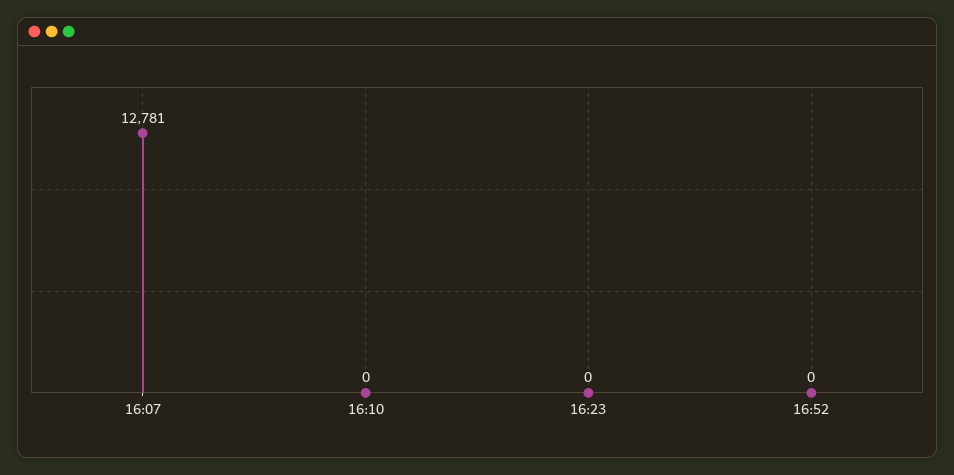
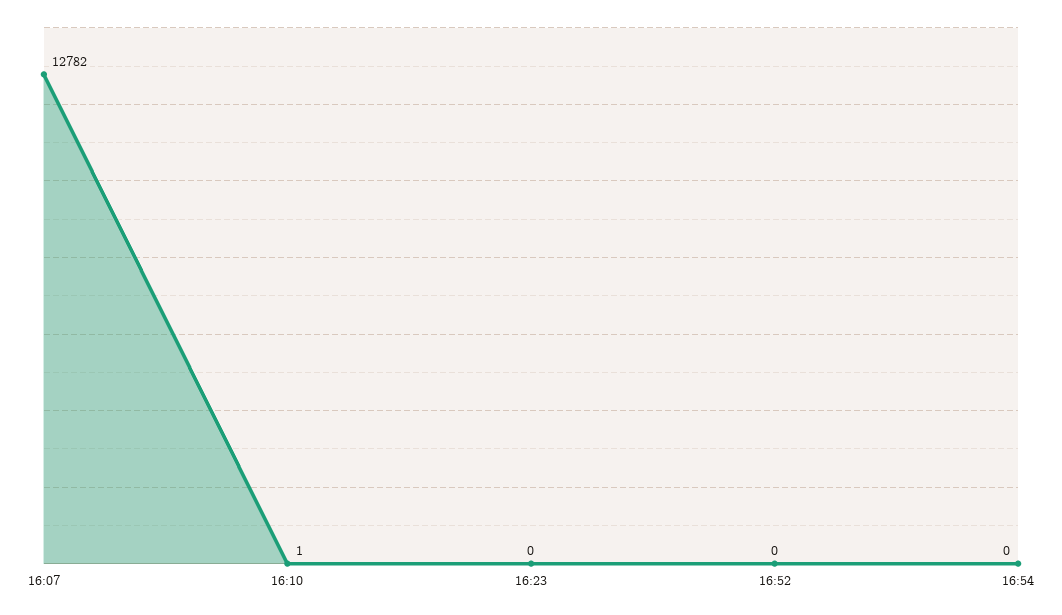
16:07: 12781 -> 12782
16:10: 0 -> 1
16:54: none -> 0

